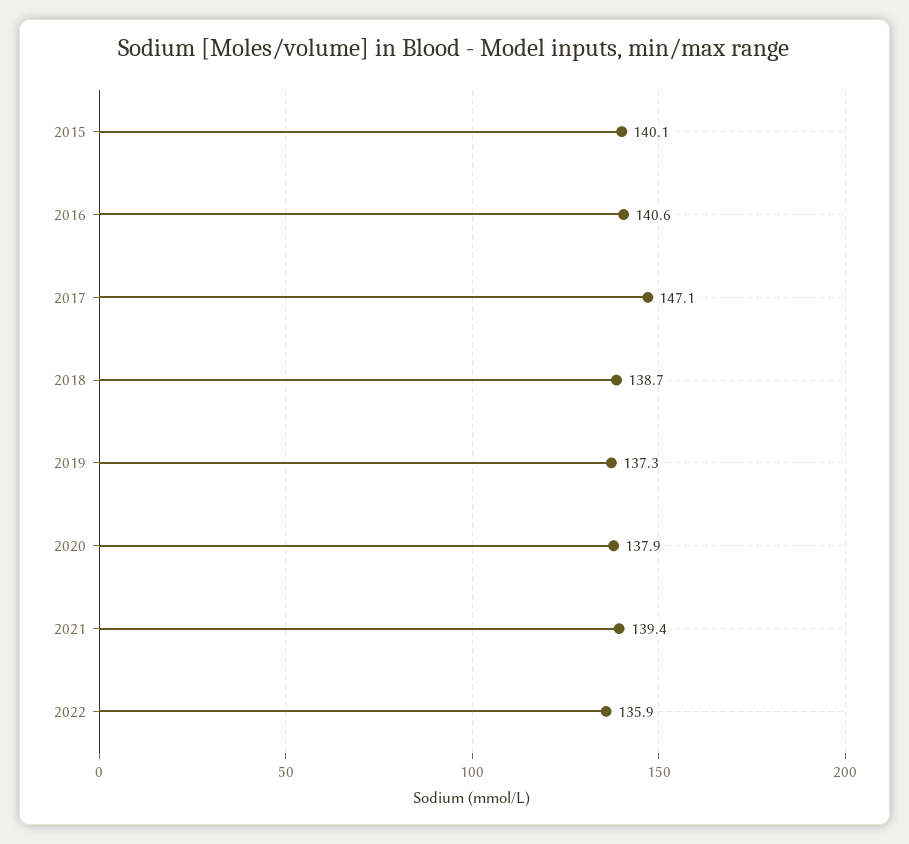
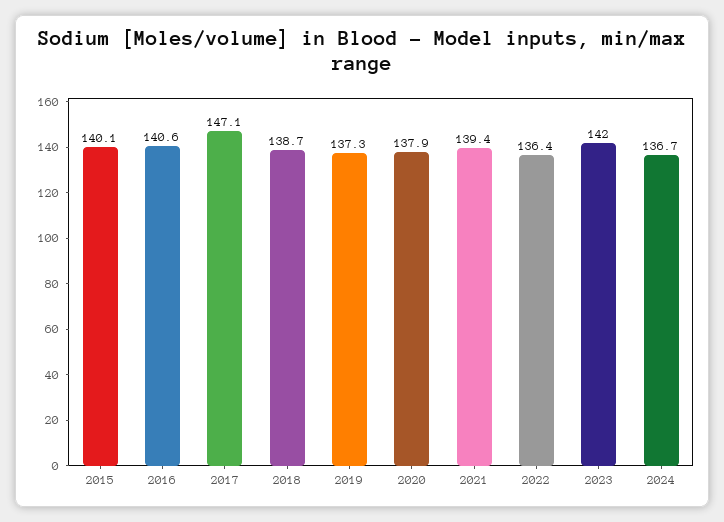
2022: 135.9 -> 136.4
2023: none -> 142
2024: none -> 136.7

